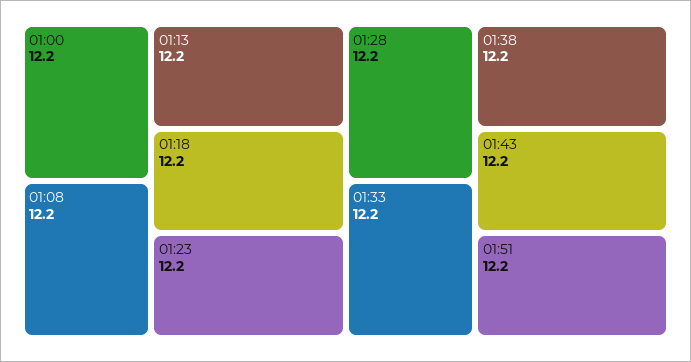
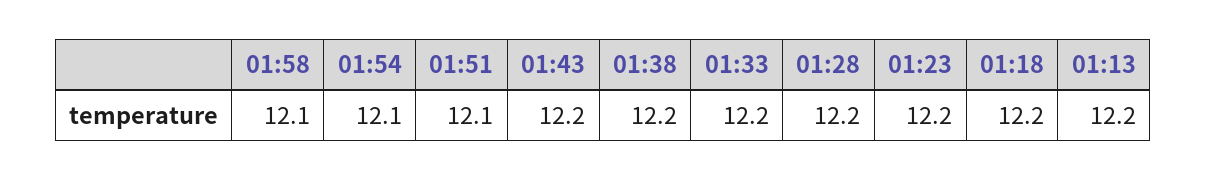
01:00: 12.2 -> none
01:08: 12.2 -> none
01:51: 12.2 -> 12.1
01:58: none -> 12.1
01:54: none -> 12.1

